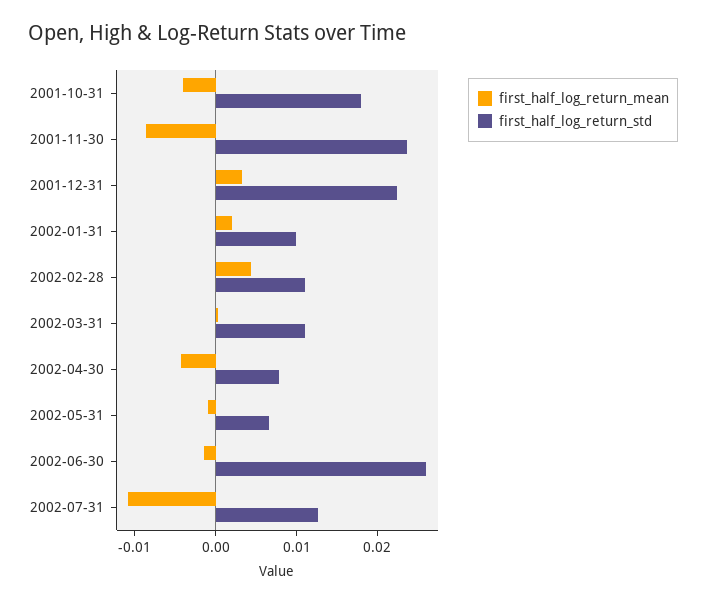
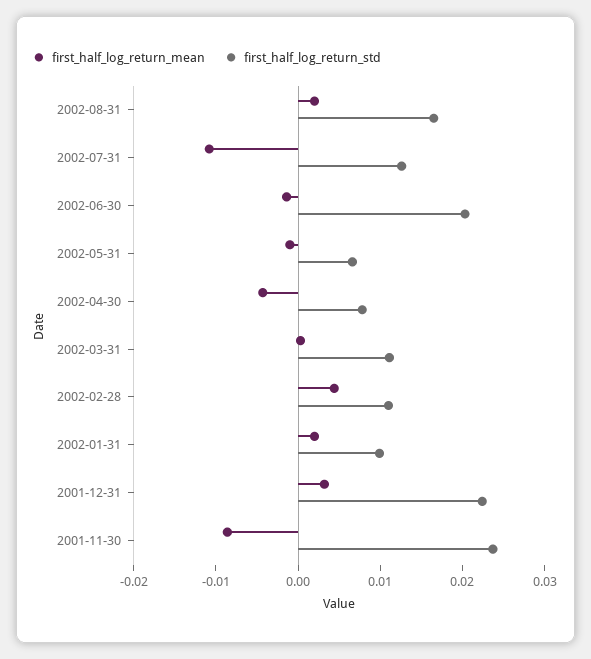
first_half_log_return_mean, 2001-10-31: -0.004 -> none
first_half_log_return_std, 2001-10-31: 0.018 -> none
first_half_log_return_std, 2002-06-30: 0.026 -> 0.02
first_half_log_return_mean, 2002-08-31: none -> 0.002
first_half_log_return_std, 2002-08-31: none -> 0.016

